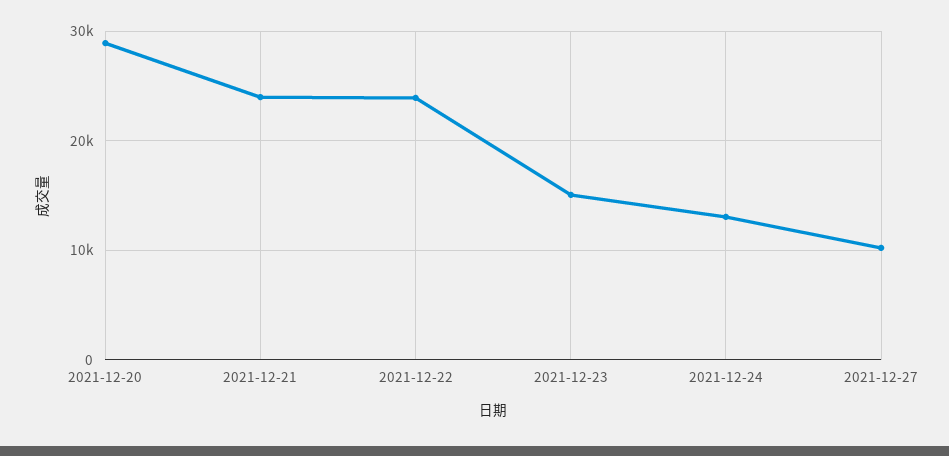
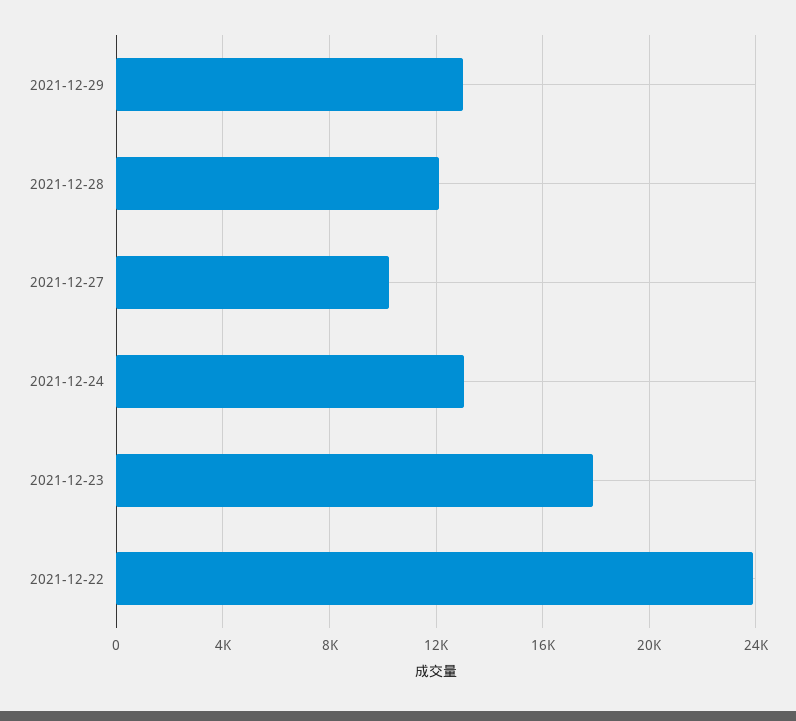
2021-12-20: 29000 -> none
2021-12-21: 24000 -> none
2021-12-23: 15000 -> 18000
2021-12-29: none -> 13000
2021-12-28: none -> 12000

